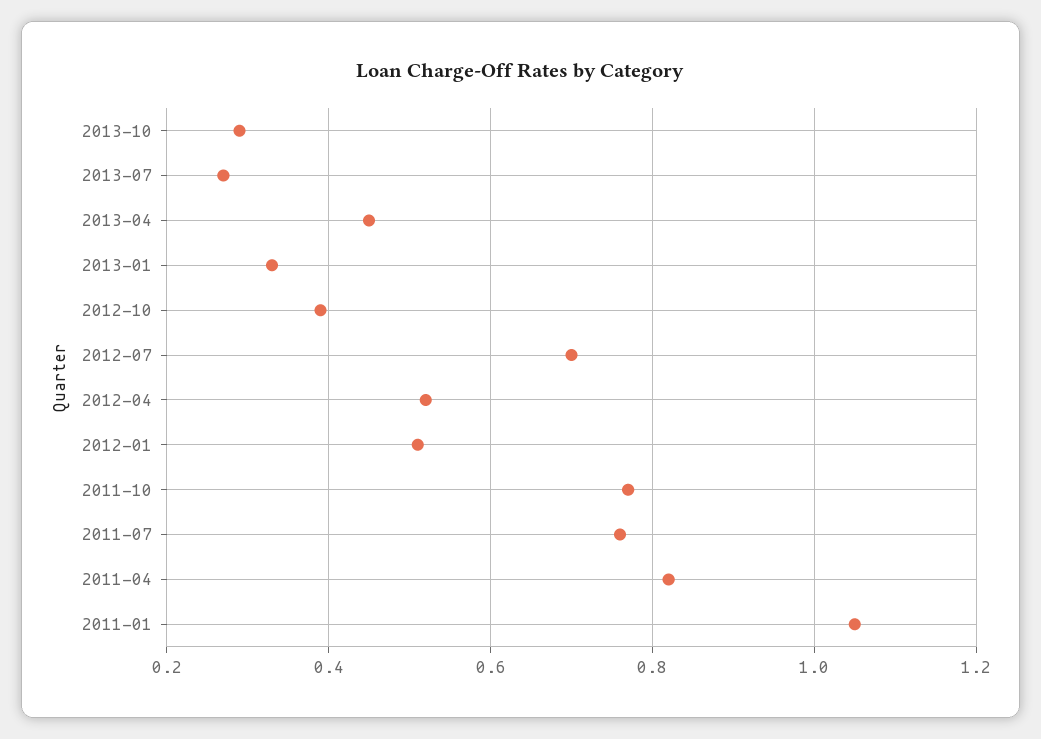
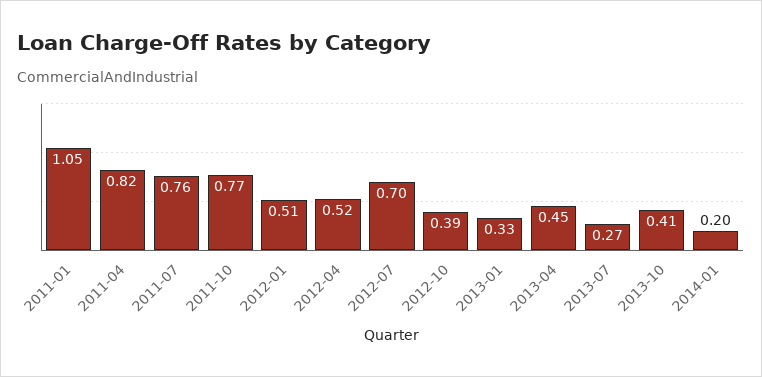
2013-10: 0.3 -> 0.41
2014-01: none -> 0.2

